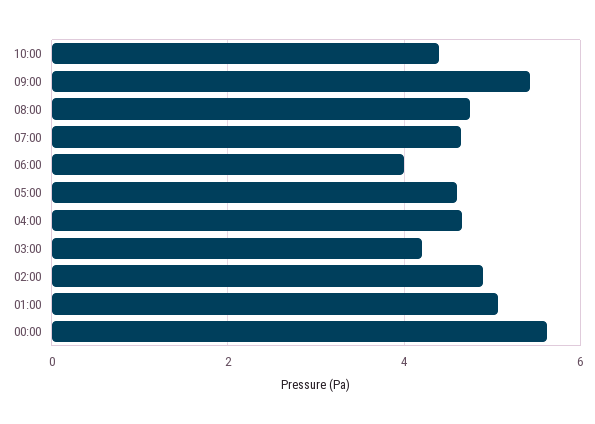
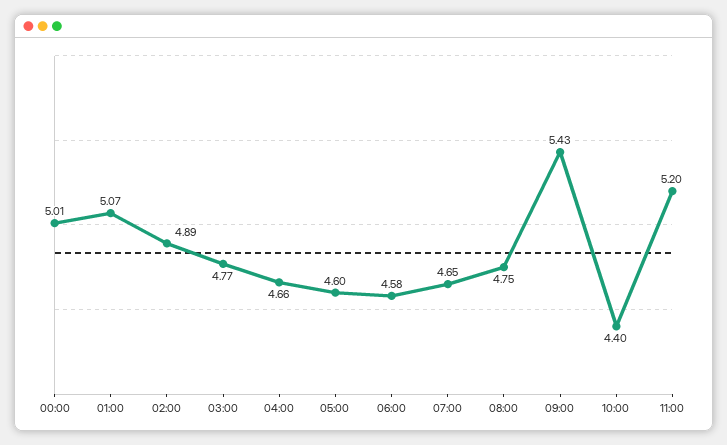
06:00: 4 -> 4.58
03:00: 4.2 -> 4.77
00:00: 5.6 -> 5.01
11:00: none -> 5.2

